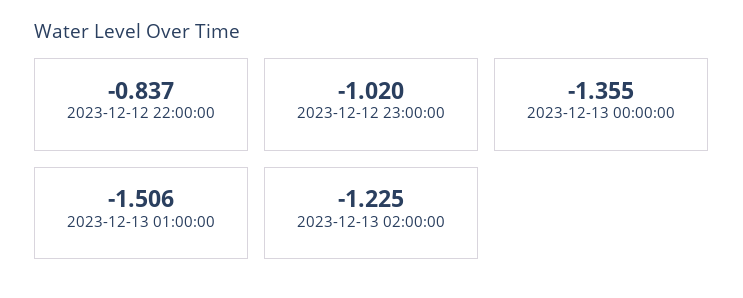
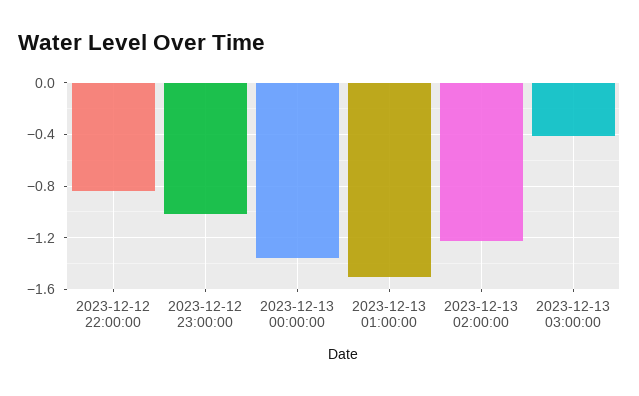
2023-12-13 03:00:00: none -> -0.4

